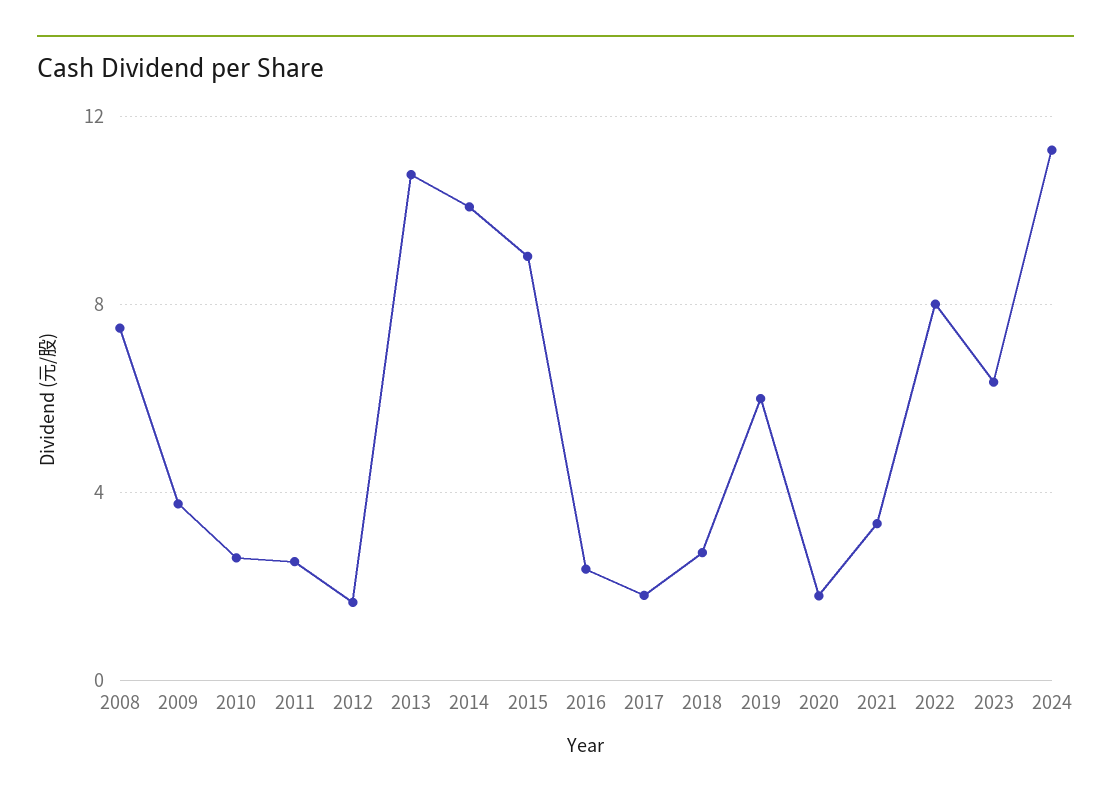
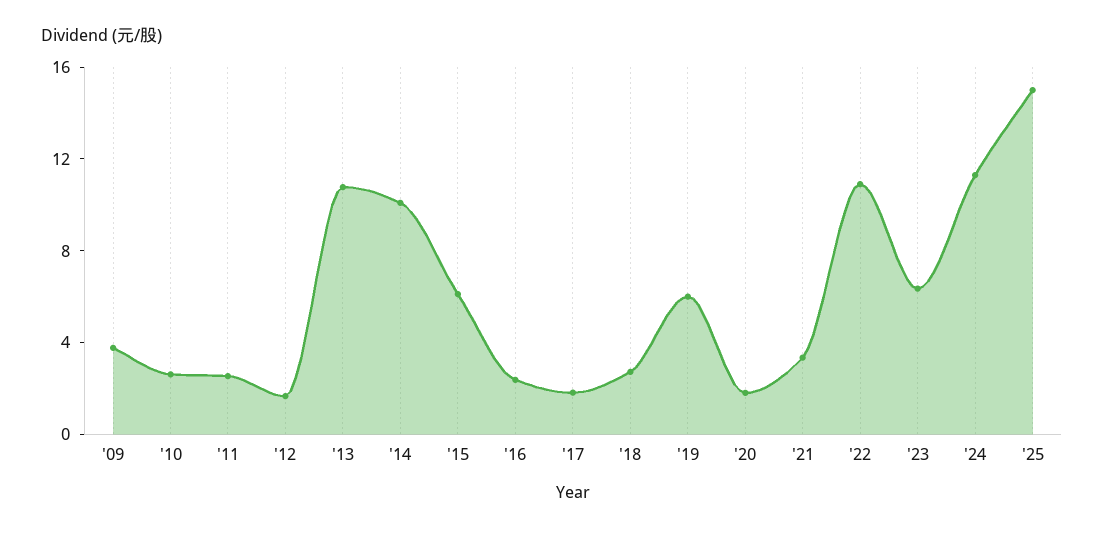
2008: 7.5 -> none
2015: 9 -> 6
2022: 8 -> 11
'25: none -> 15

